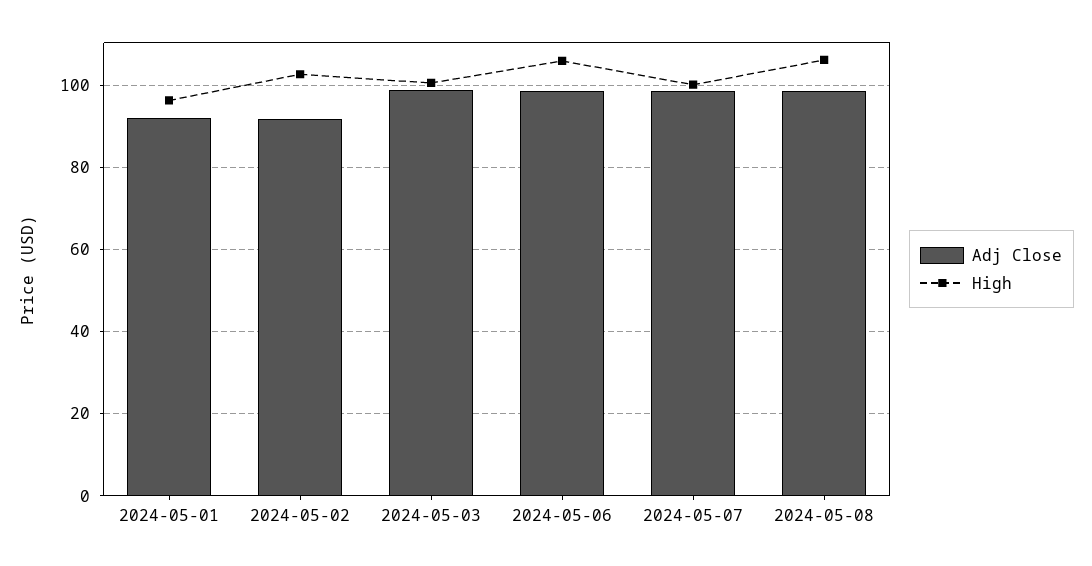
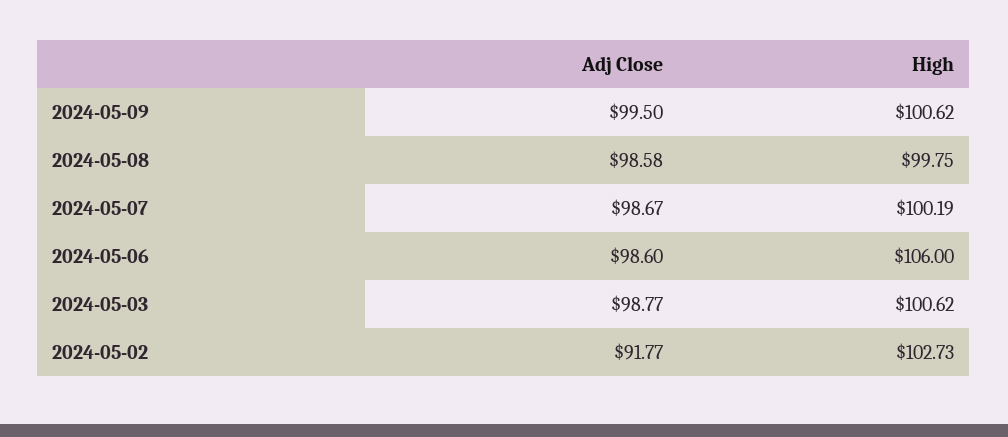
Adj Close, 2024-05-01: 92 -> none
High, 2024-05-01: 96 -> none
High, 2024-05-08: 106 -> 99.75
Adj Close, 2024-05-09: none -> 99.5
High, 2024-05-09: none -> 100.62

